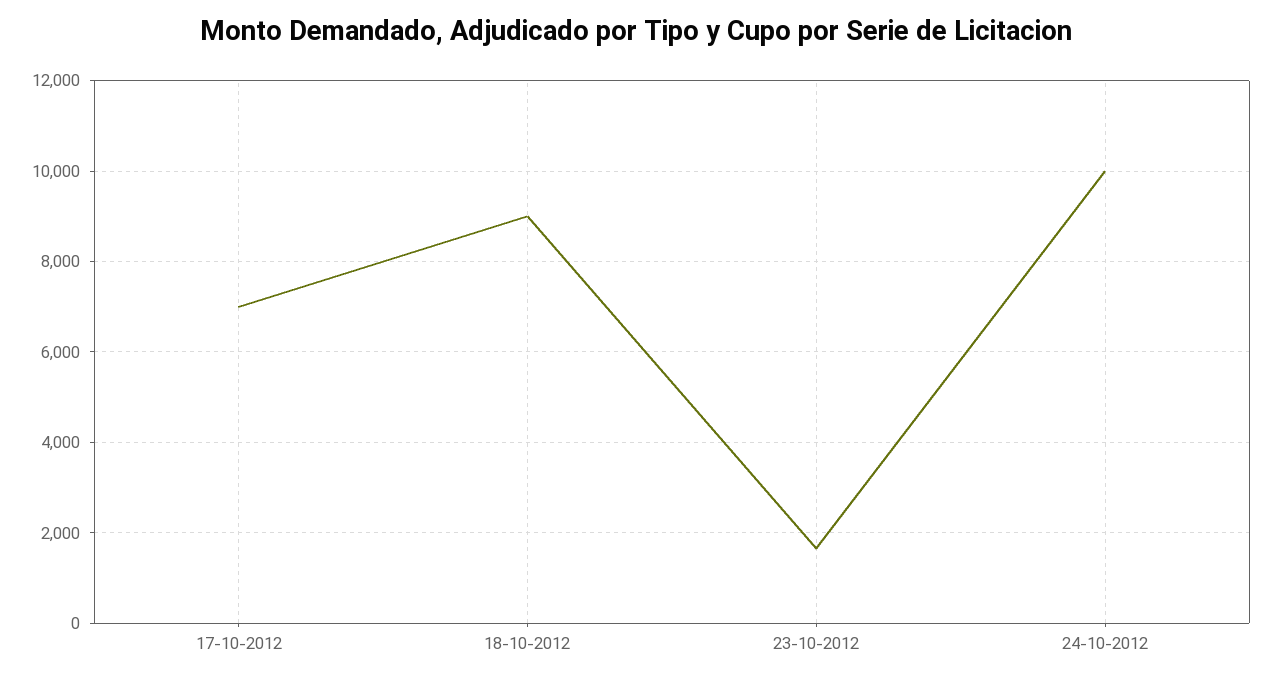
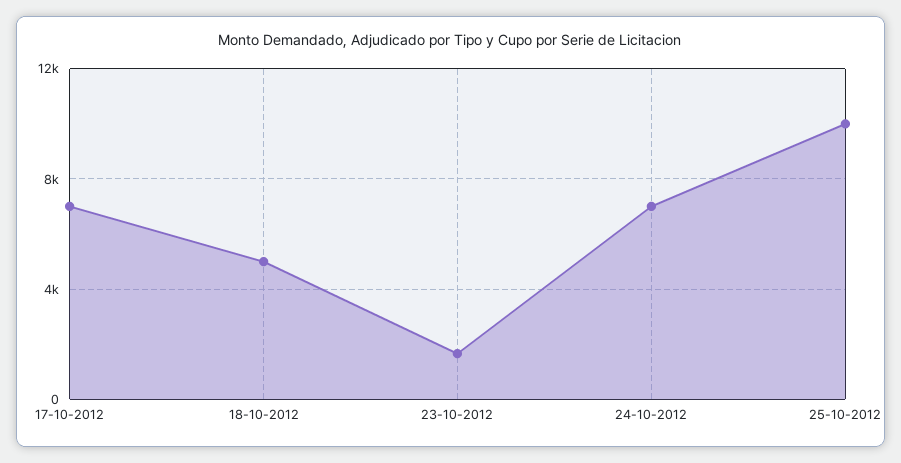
18-10-2012: 9000 -> 5000
24-10-2012: 10000 -> 7000
25-10-2012: none -> 10000

